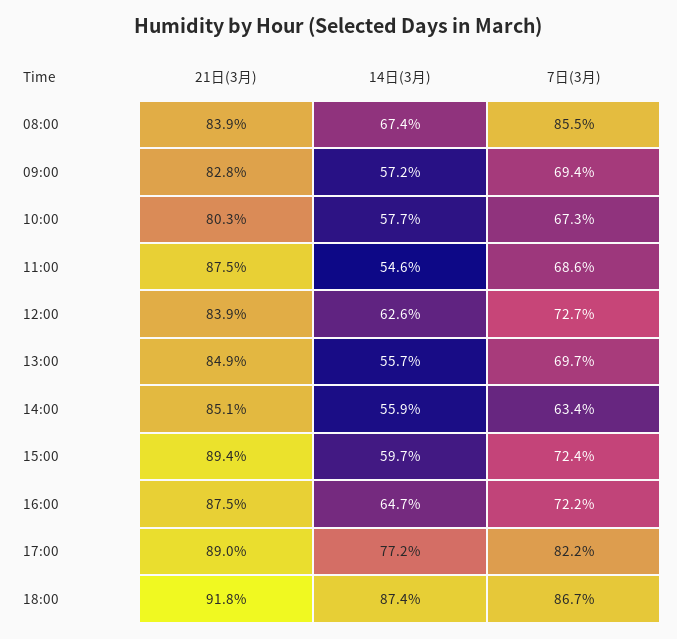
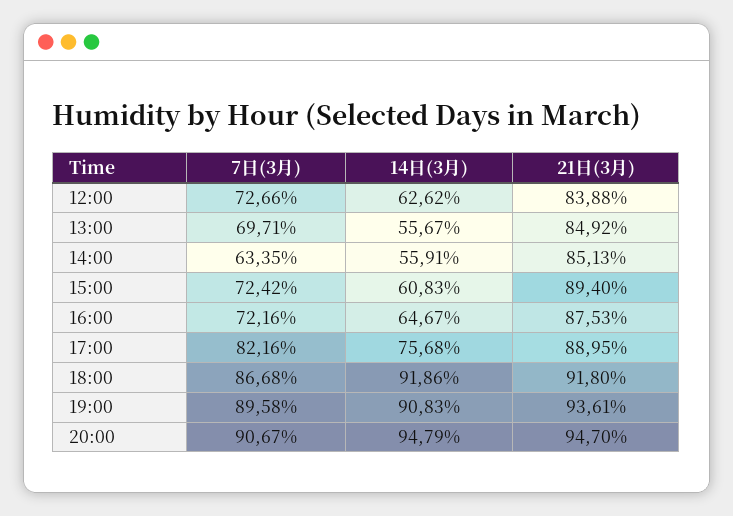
21日(3月), 08:00: 83.9 -> none
14日(3月), 08:00: 67.4 -> none
7日(3月), 08:00: 85.5 -> none
21日(3月), 09:00: 82.8 -> none
14日(3月), 09:00: 57.2 -> none
7日(3月), 09:00: 69.4 -> none
21日(3月), 10:00: 80.3 -> none
14日(3月), 10:00: 57.7 -> none
7日(3月), 10:00: 67.3 -> none
21日(3月), 11:00: 87.5 -> none
14日(3月), 11:00: 54.6 -> none
7日(3月), 11:00: 68.6 -> none
14日(3月), 15:00: 59.7 -> 60.83
14日(3月), 17:00: 77.2 -> 75.68
14日(3月), 18:00: 87.4 -> 91.86
7日(3月), 19:00: none -> 89.58
14日(3月), 19:00: none -> 90.83
21日(3月), 19:00: none -> 93.61
7日(3月), 20:00: none -> 90.67
14日(3月), 20:00: none -> 94.79
21日(3月), 20:00: none -> 94.7

